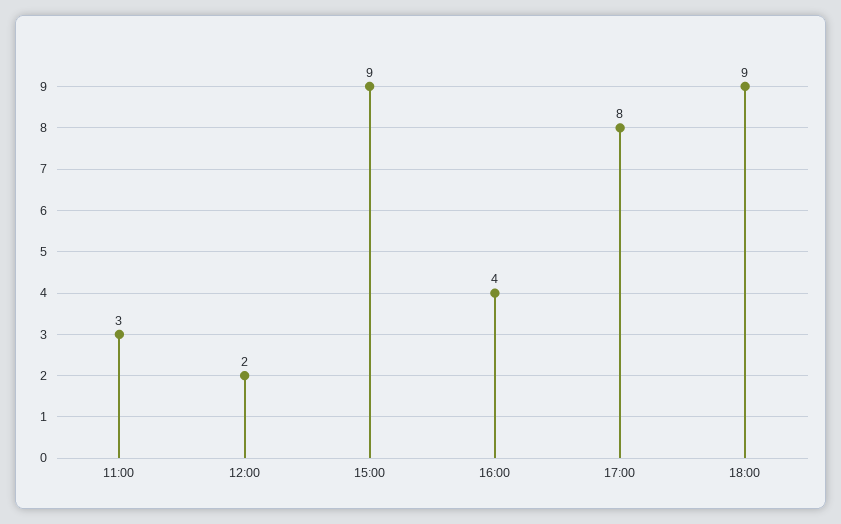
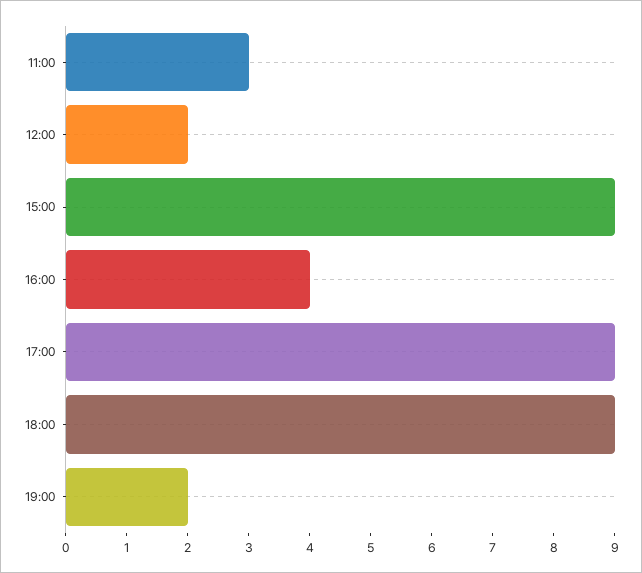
17:00: 8 -> 9
19:00: none -> 2

